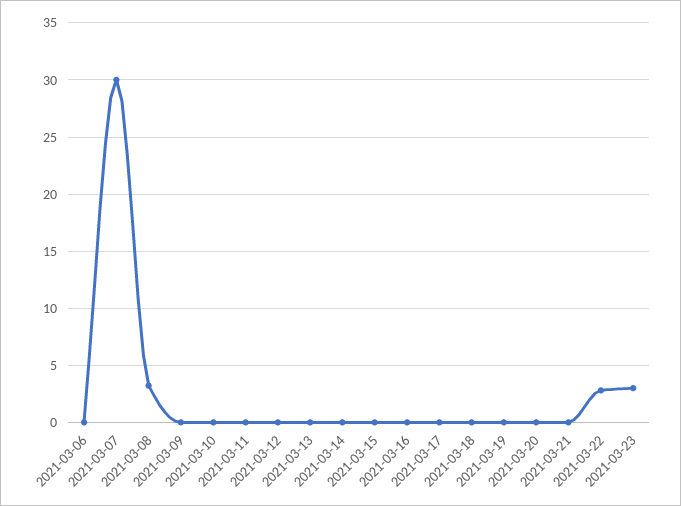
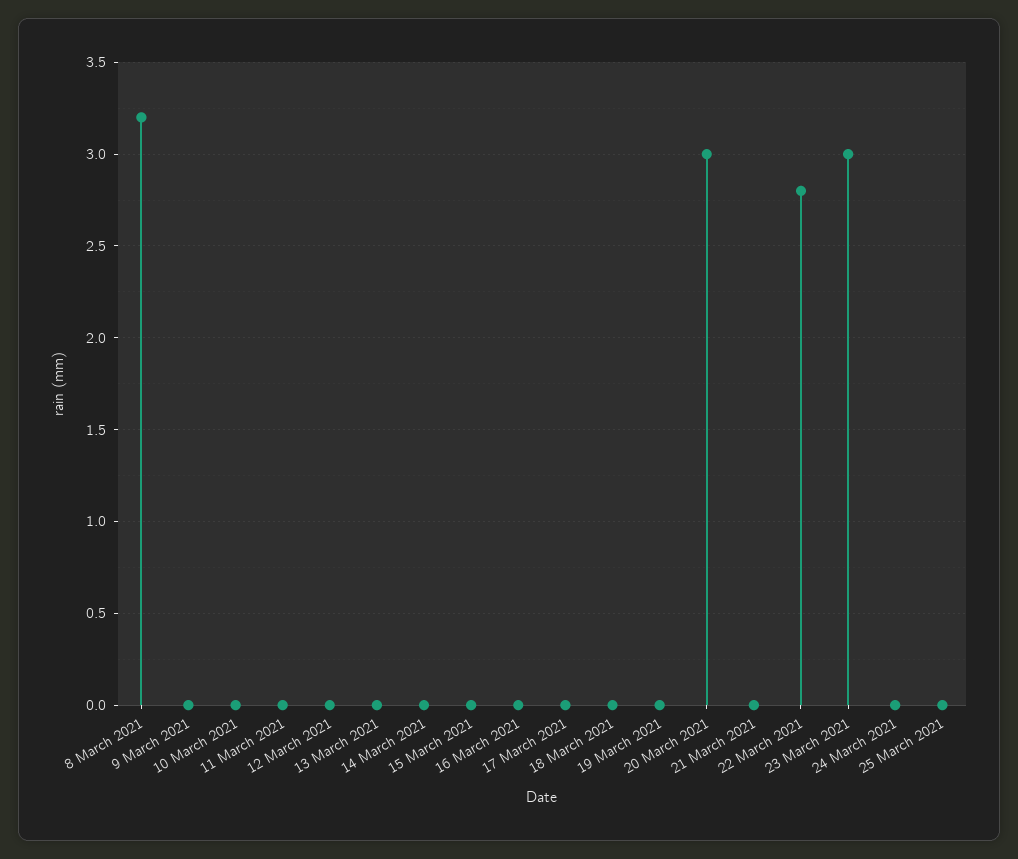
2021-03-06: 0 -> none
2021-03-07: 30 -> none
2021-03-20: 0 -> 3
24 March 2021: none -> 0
25 March 2021: none -> 0

